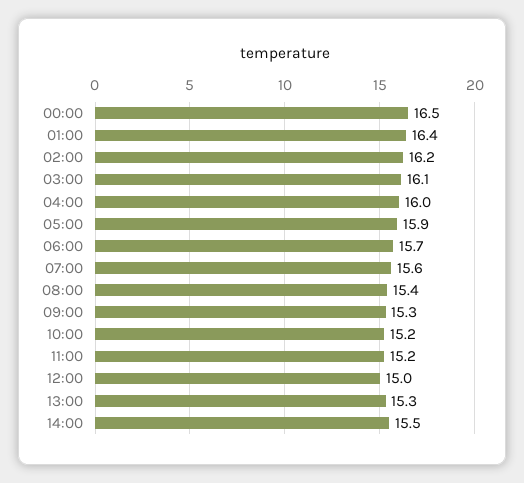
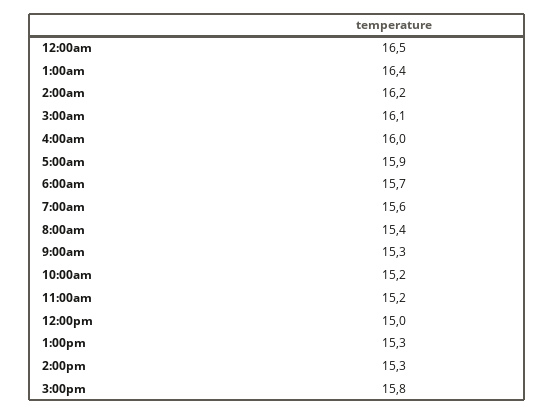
14:00: 15.5 -> 15.3
3:00pm: none -> 15.8

